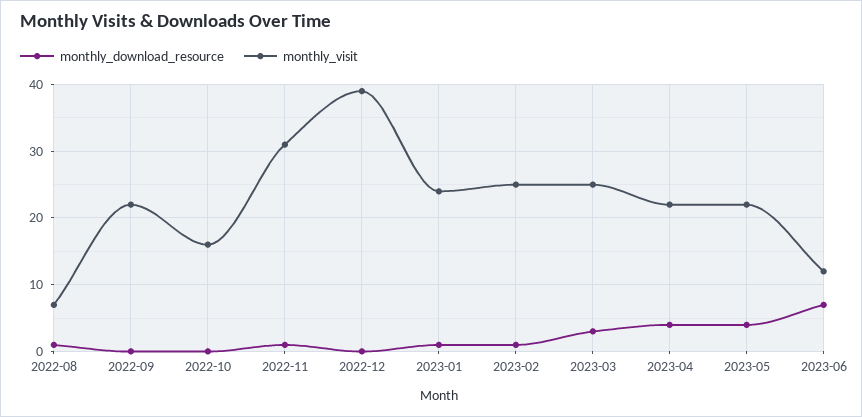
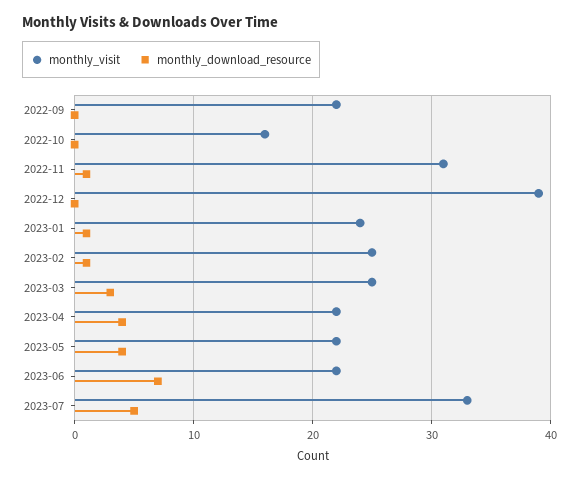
monthly_download_resource, 2022-08: 1 -> none
monthly_visit, 2022-08: 7 -> none
monthly_visit, 2023-06: 12 -> 22
monthly_visit, 2023-07: none -> 33
monthly_download_resource, 2023-07: none -> 5

